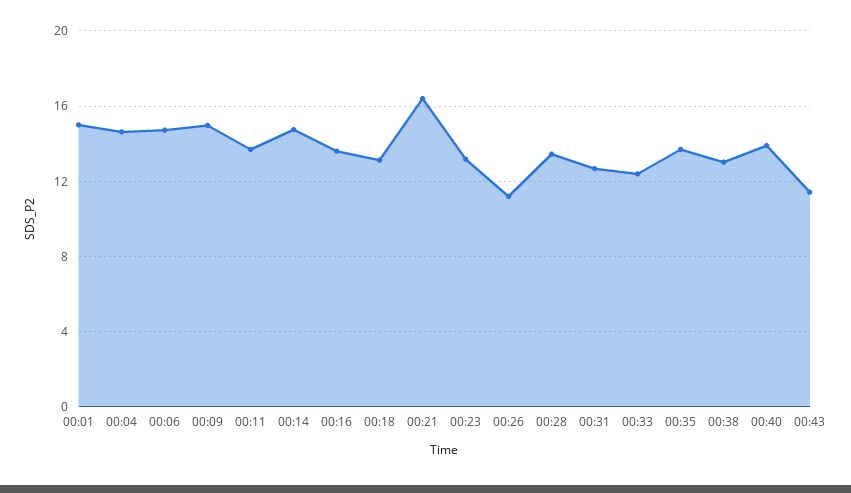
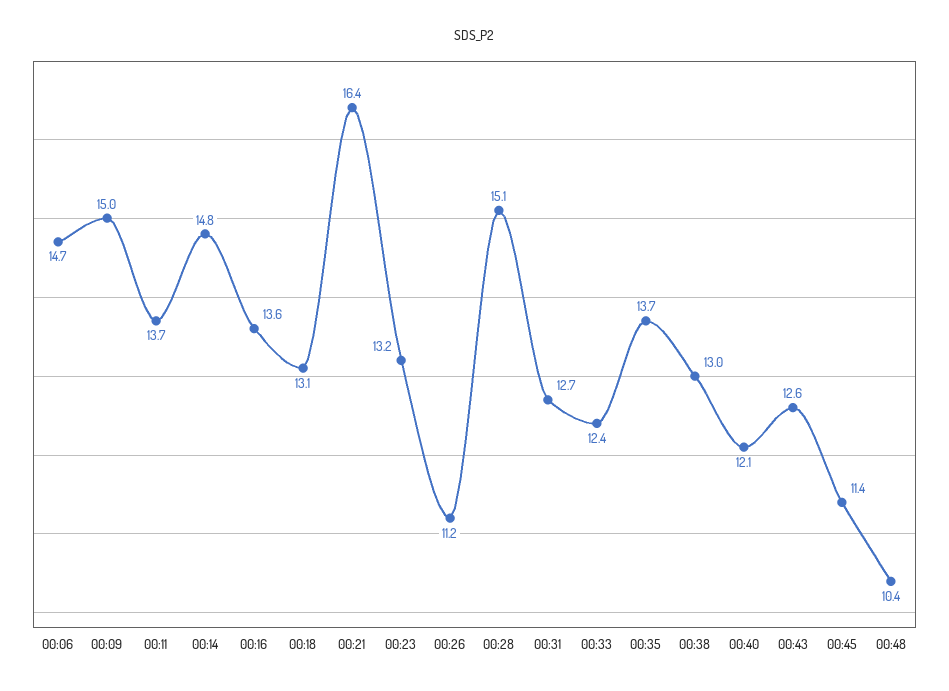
00:01: 15 -> none
00:04: 14.5 -> none
00:28: 13.5 -> 15.1
00:40: 14 -> 12.1
00:43: 11.5 -> 12.6
00:45: none -> 11.4
00:48: none -> 10.4

